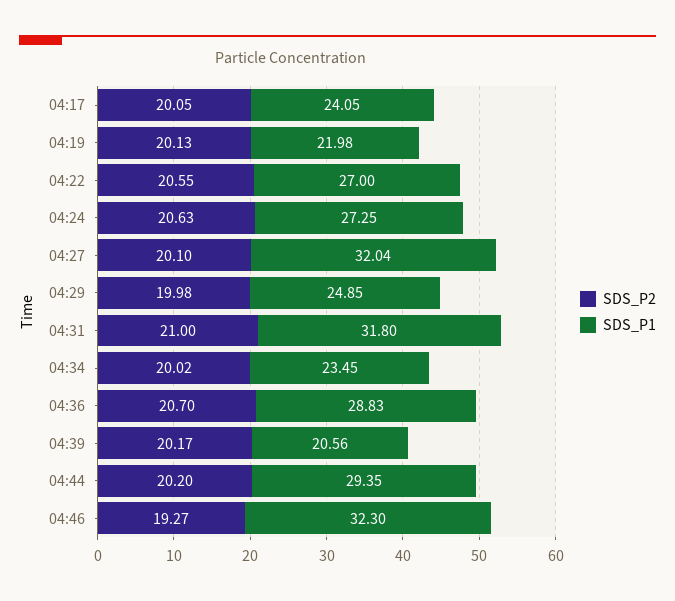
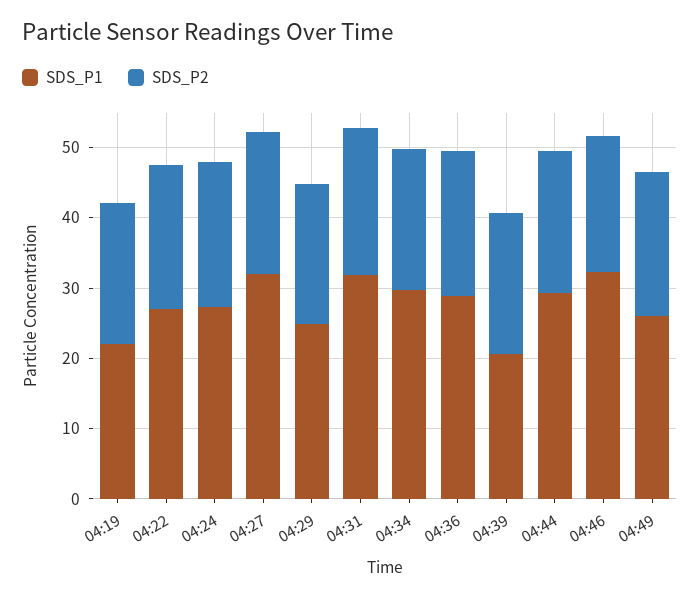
SDS_P2, 04:17: 20.05 -> none
SDS_P1, 04:17: 24.05 -> none
SDS_P1, 04:34: 23.45 -> 30
SDS_P1, 04:49: none -> 26
SDS_P2, 04:49: none -> 20

